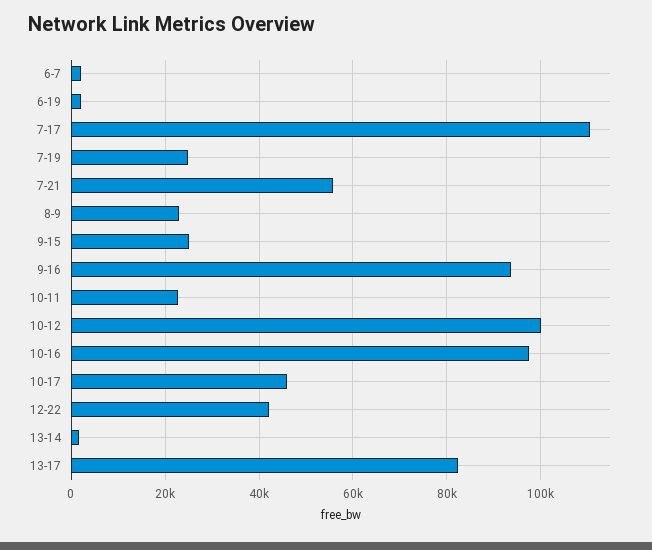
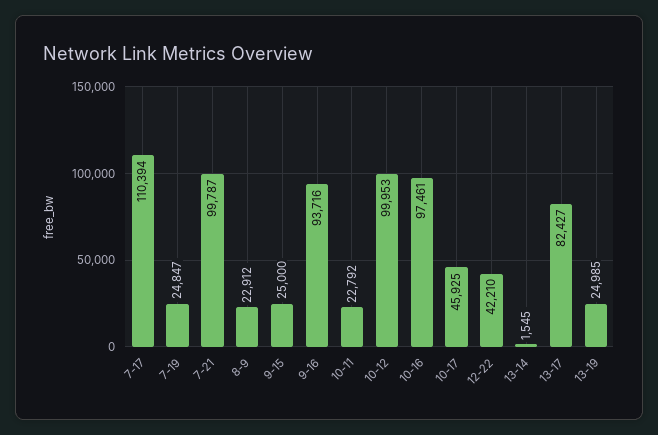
6-7: 2000 -> none
6-19: 2000 -> none
7-21: 56000 -> 99787
13-19: none -> 24985

